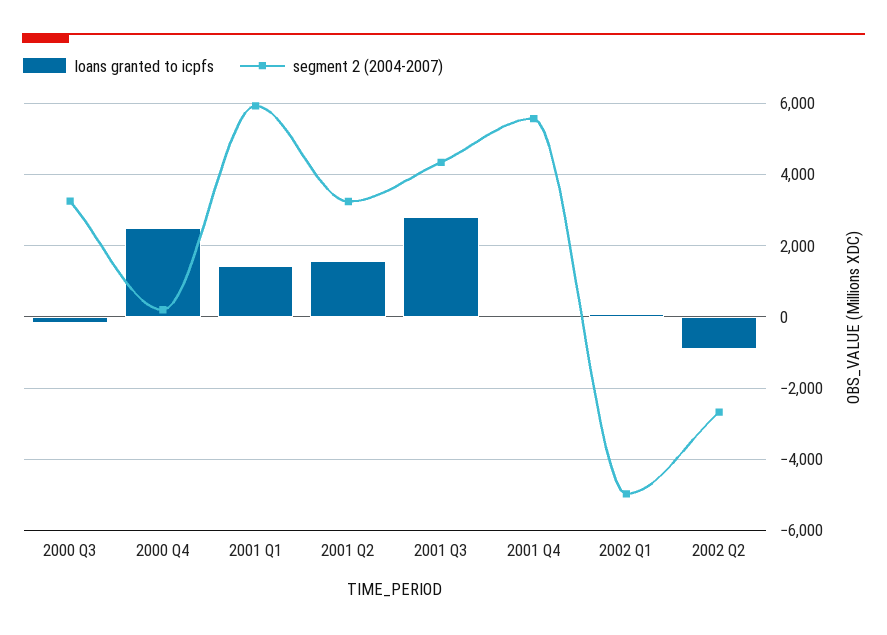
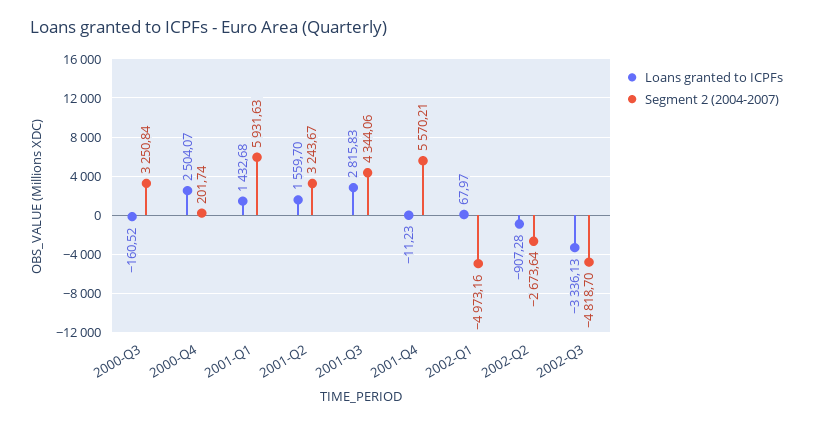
loans granted to icpfs, 2002-Q3: none -> -3336.13
segment 2 (2004-2007), 2002-Q3: none -> -4818.7

